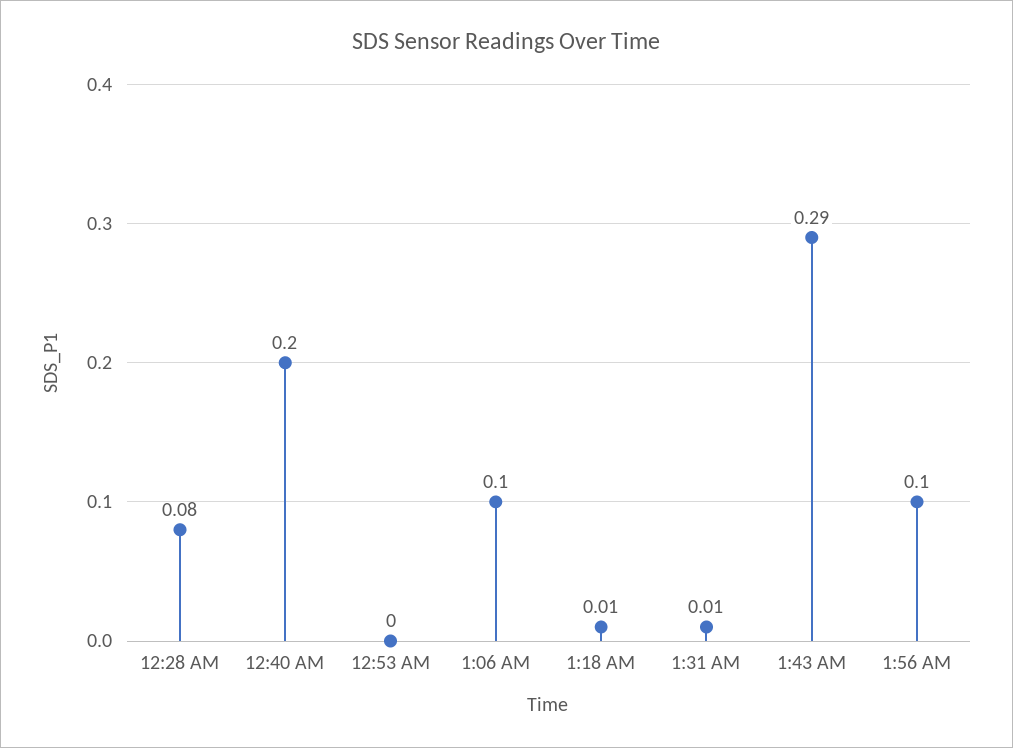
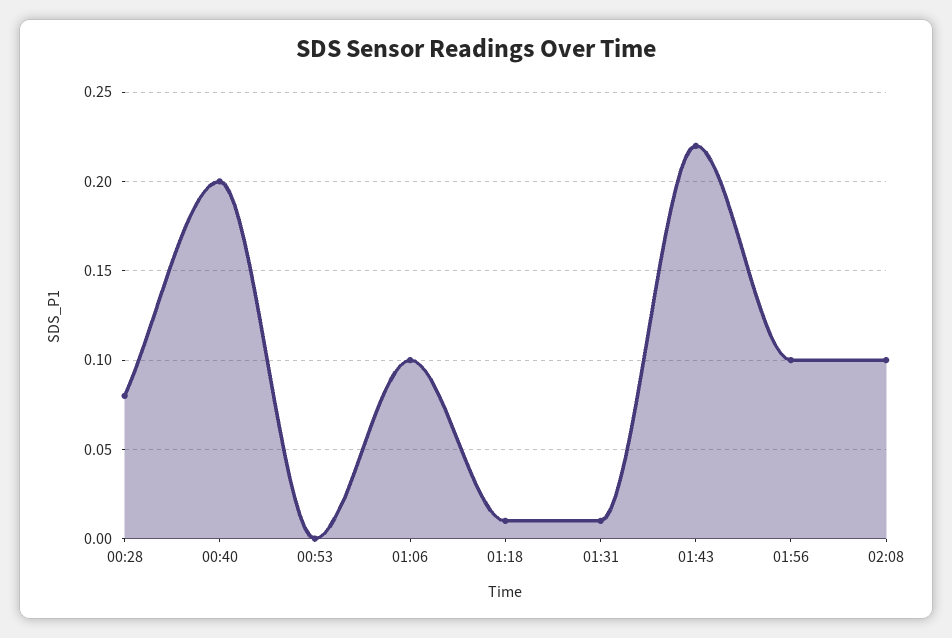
1:43 AM: 0.29 -> 0.22
02:08: none -> 0.1

